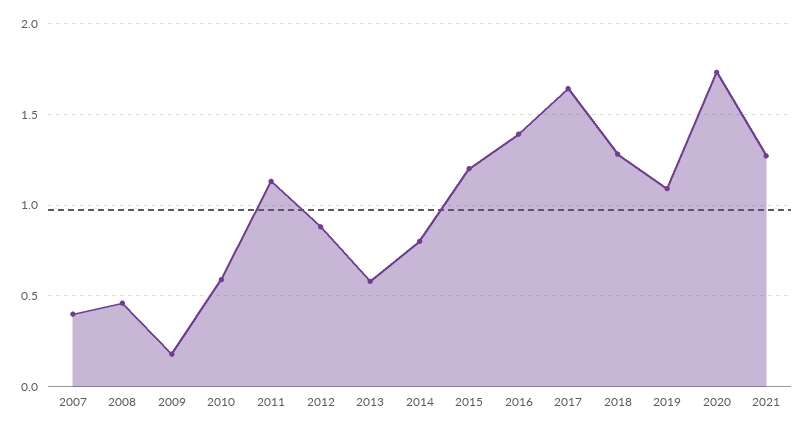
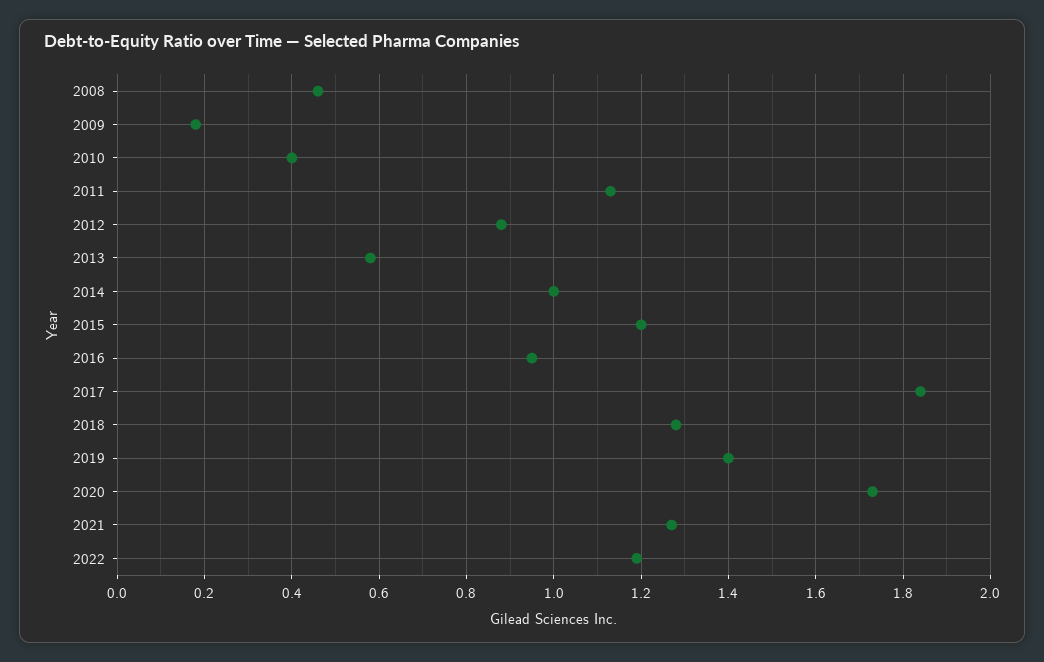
2007: 0.4 -> none
2010: 0.6 -> 0.4
2014: 0.8 -> 1
2016: 1.4 -> 0.95
2017: 1.65 -> 1.85
2019: 1.1 -> 1.4
2022: none -> 1.2

